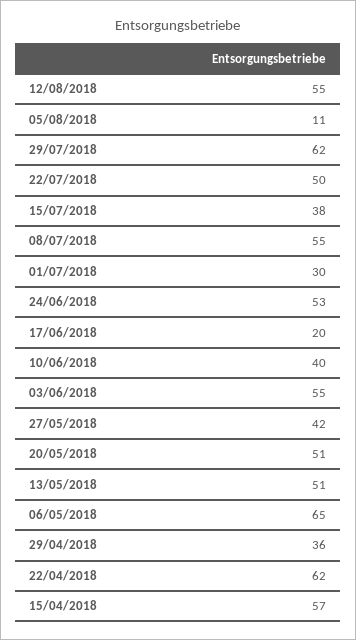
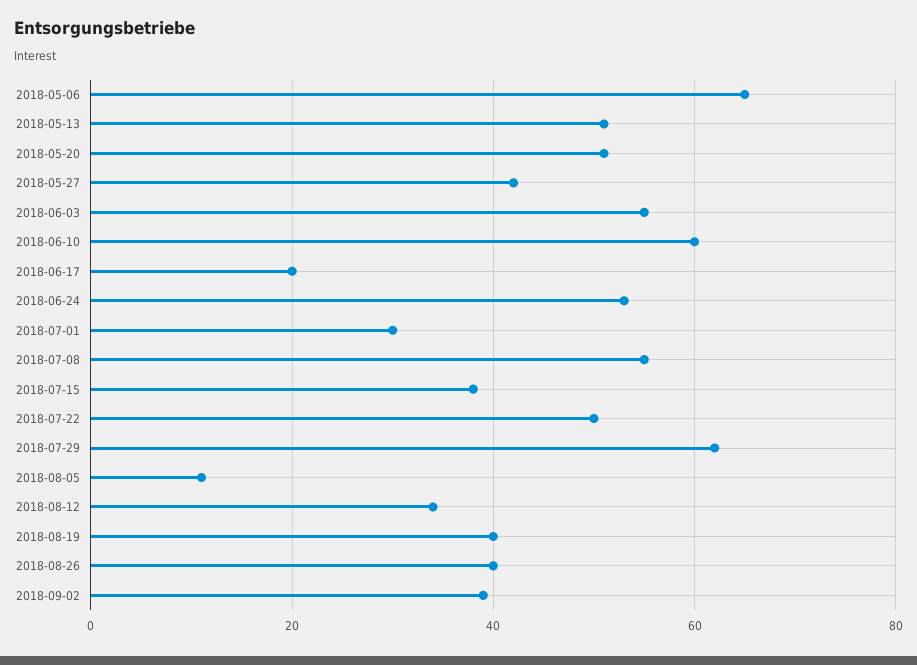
12/08/2018: 55 -> 35
10/06/2018: 40 -> 60
29/04/2018: 36 -> none
22/04/2018: 62 -> none
15/04/2018: 57 -> none
2018-08-19: none -> 40
2018-08-26: none -> 40
2018-09-02: none -> 40

